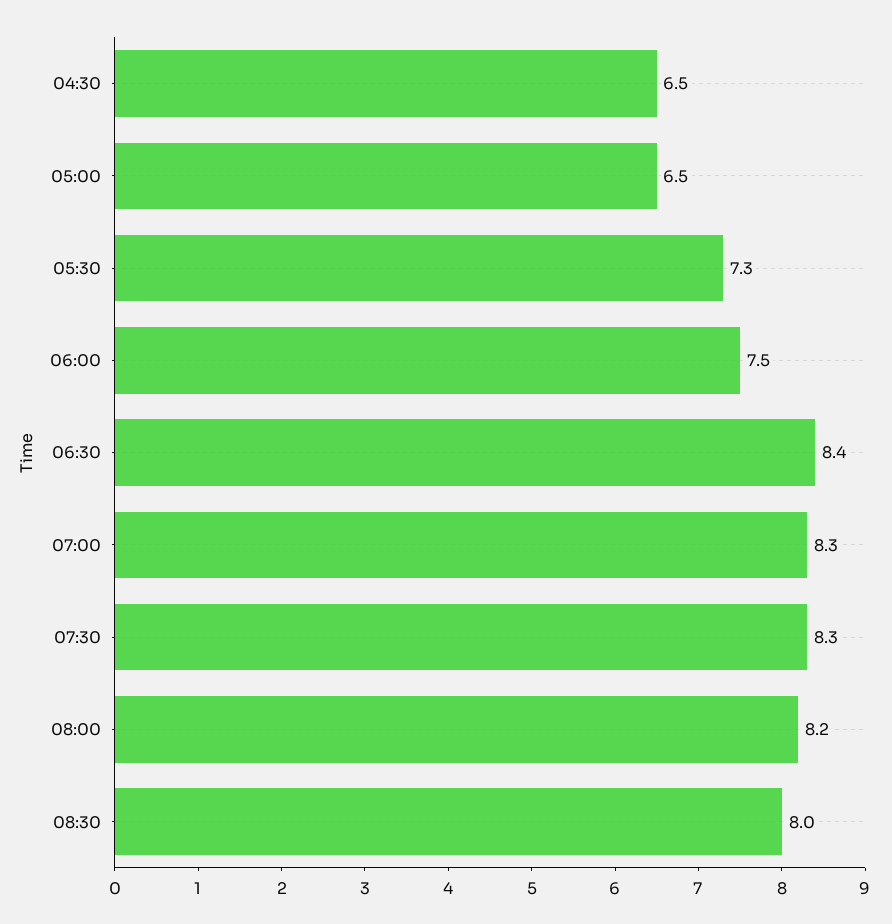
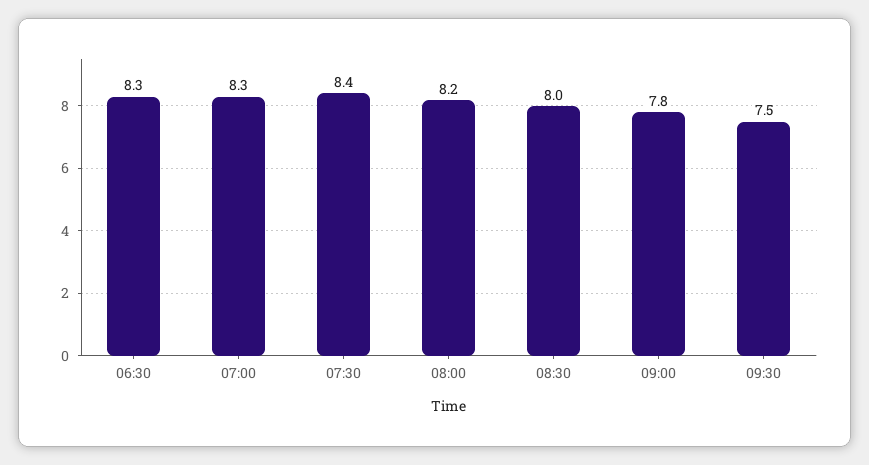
04:30: 6.5 -> none
05:00: 6.5 -> none
05:30: 7.3 -> none
06:00: 7.5 -> none
06:30: 8.4 -> 8.3
07:30: 8.3 -> 8.4
09:00: none -> 7.8
09:30: none -> 7.5

